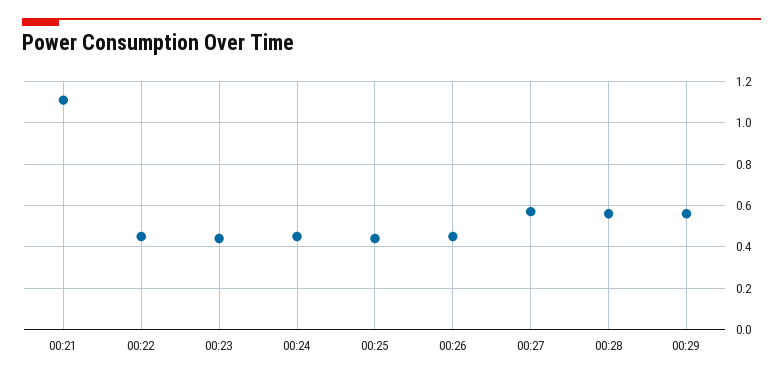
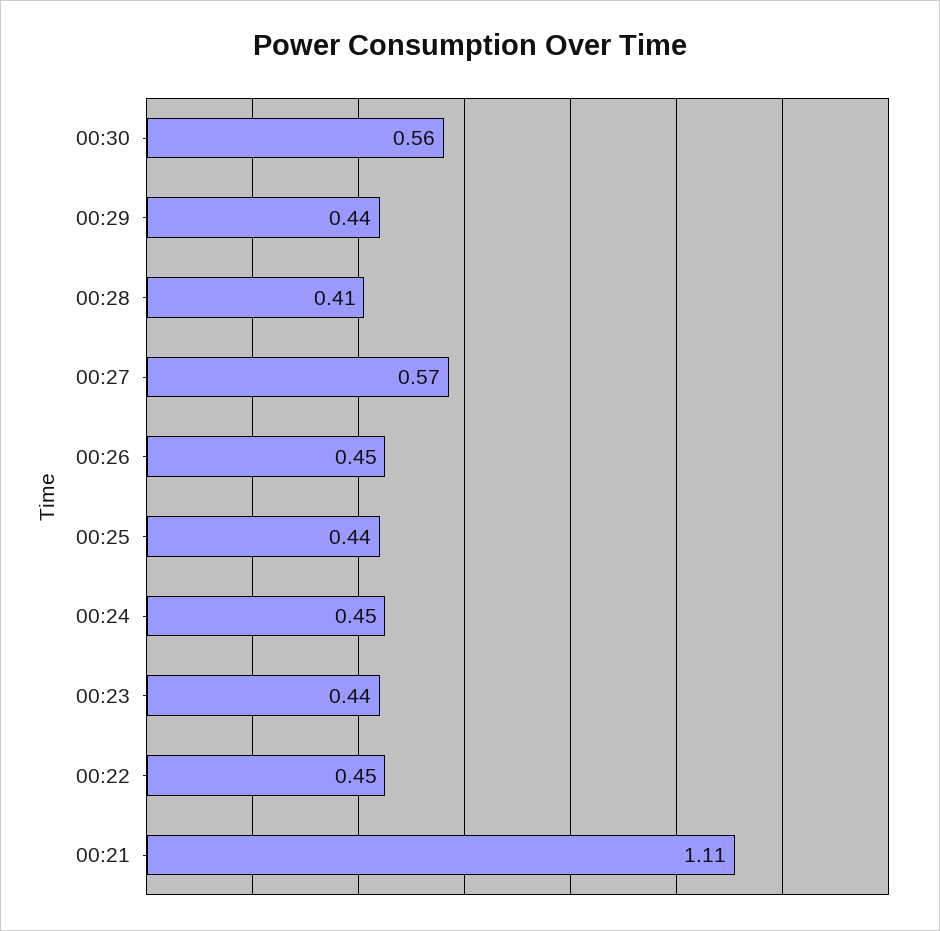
00:28: 0.55 -> 0.41
00:29: 0.55 -> 0.44
00:30: none -> 0.56

